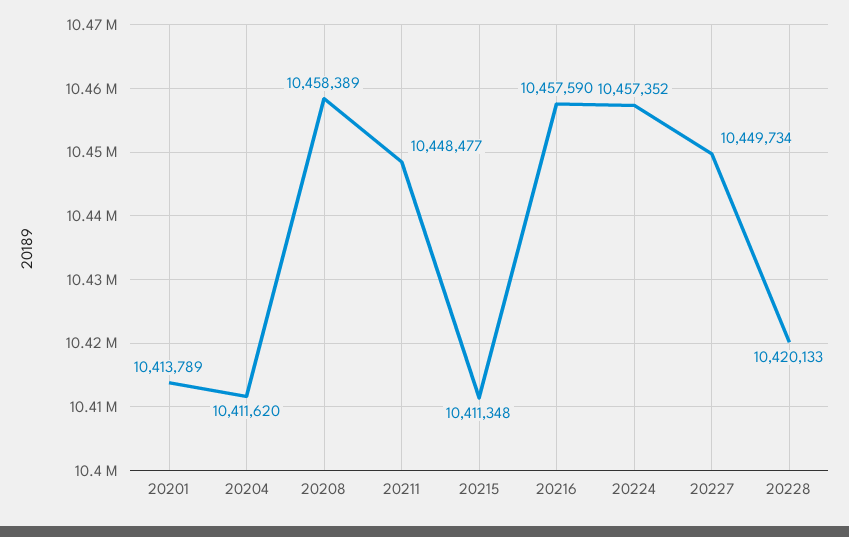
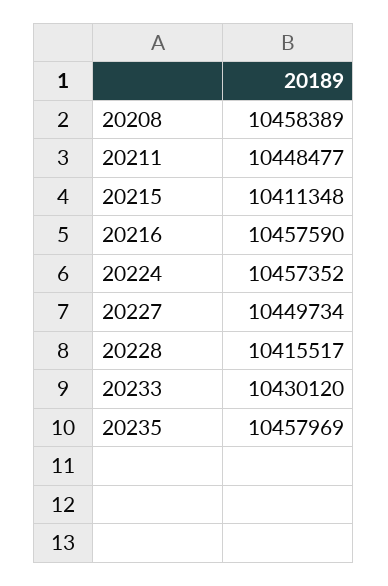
20201: 10413789 -> none
20204: 10411620 -> none
20228: 10420133 -> 10415517
20233: none -> 10430120
20235: none -> 10457969

